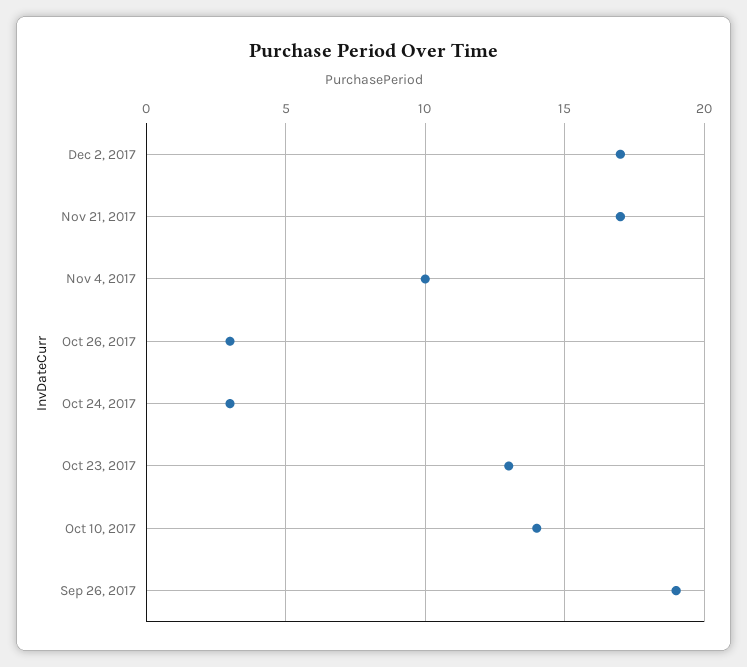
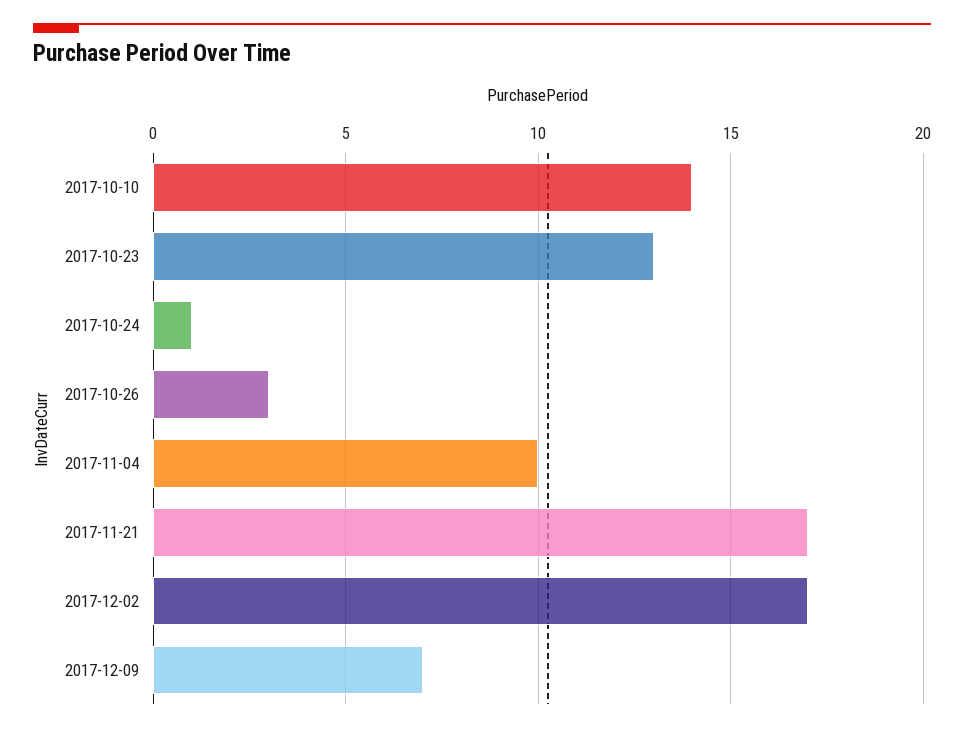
Oct 24, 2017: 3 -> 1
Sep 26, 2017: 19 -> none
2017-12-09: none -> 7

